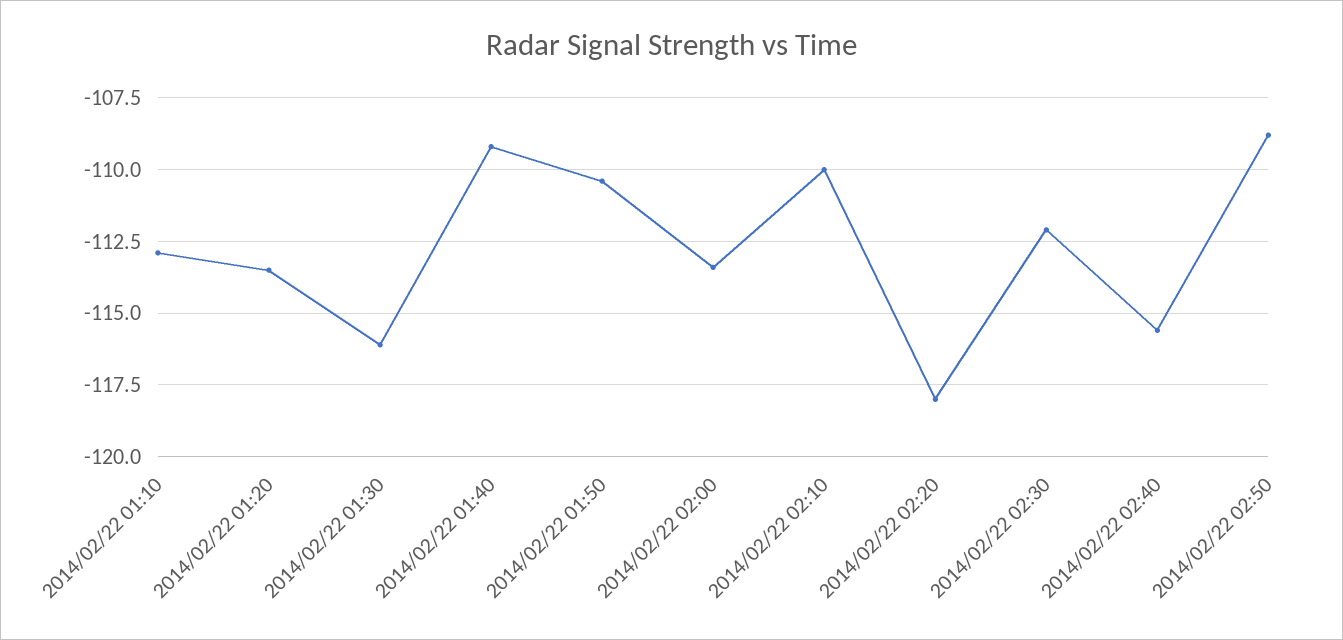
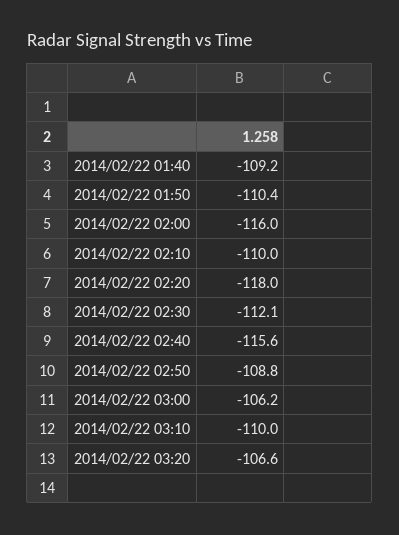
2014/02/22 01:10: -113 -> none
2014/02/22 01:20: -113.5 -> none
2014/02/22 01:30: -116 -> none
2014/02/22 02:00: -113.5 -> -116
2014/02/22 03:00: none -> -106.2
2014/02/22 03:10: none -> -110
2014/02/22 03:20: none -> -106.6

